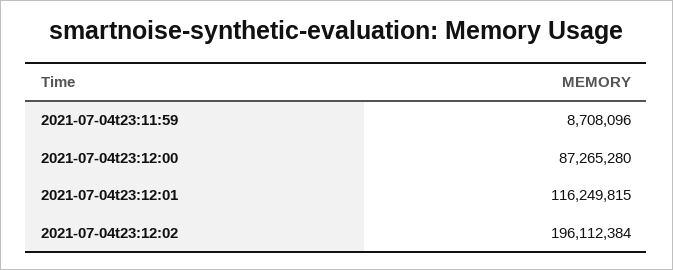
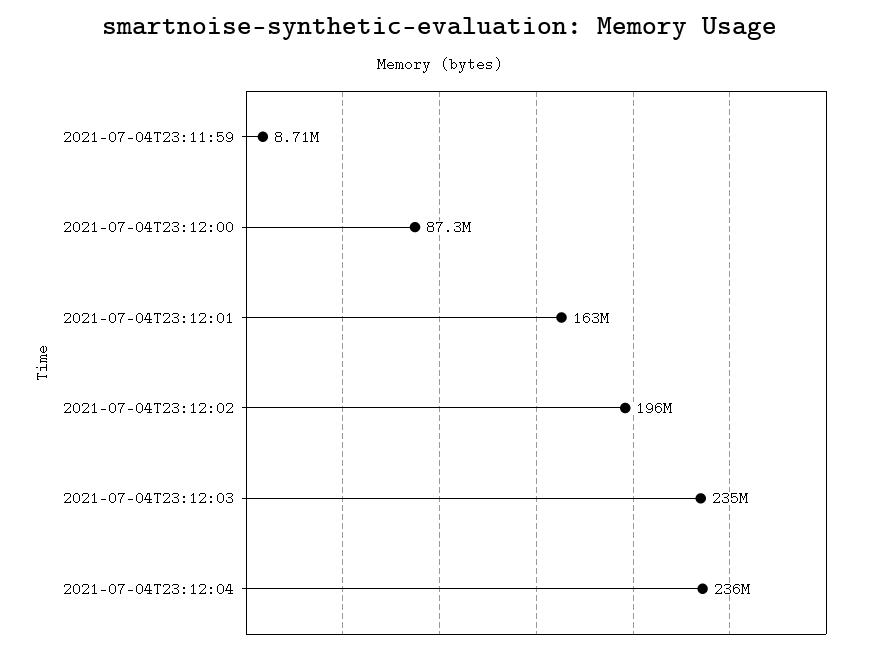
2021-07-04t23:12:01: 116249815 -> 163000000
2021-07-04T23:12:03: none -> 235000000
2021-07-04T23:12:04: none -> 236000000

